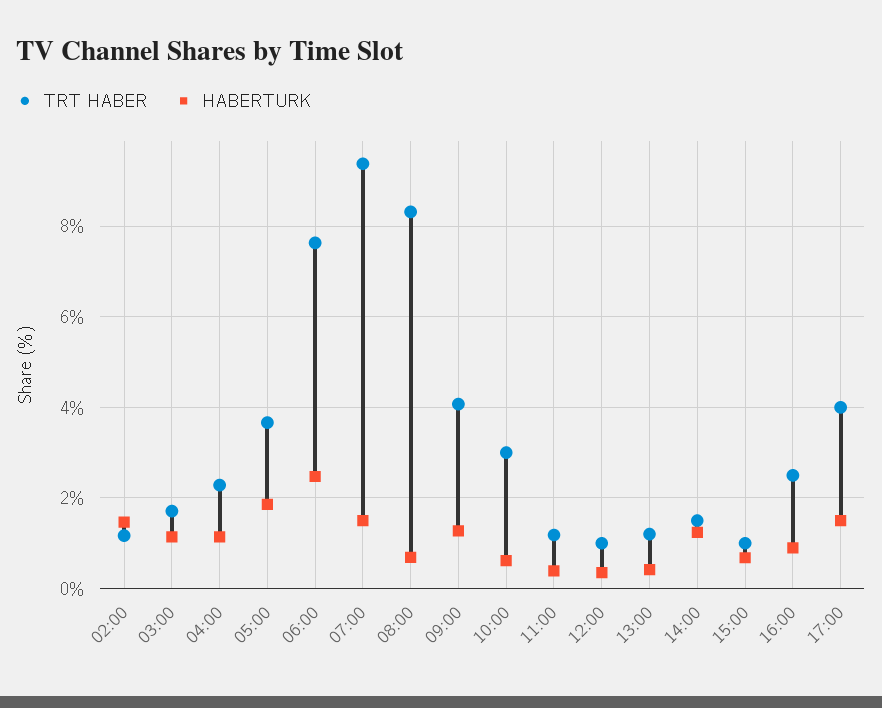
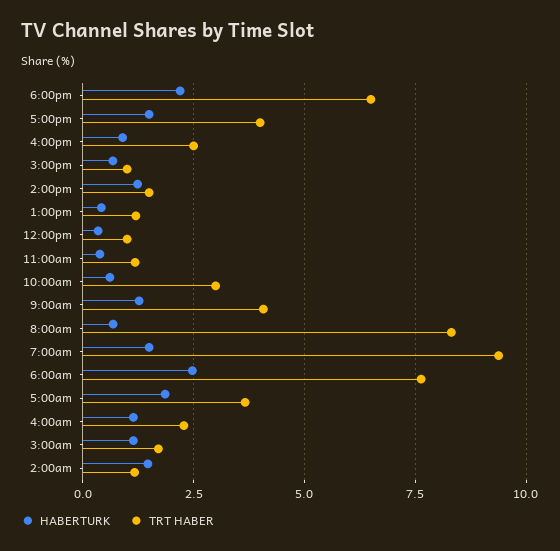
HABERTURK, 6:00pm: none -> 2.25
TRT HABER, 6:00pm: none -> 6.5

